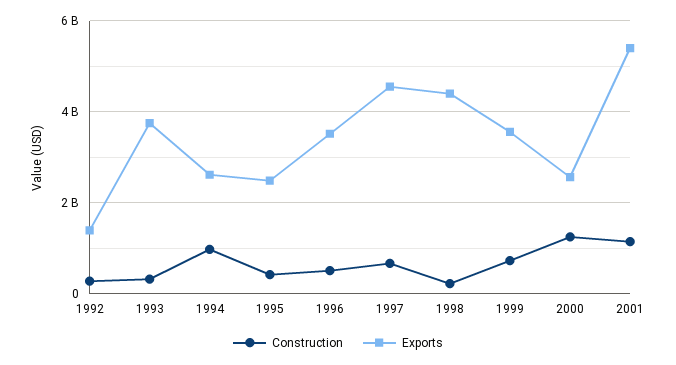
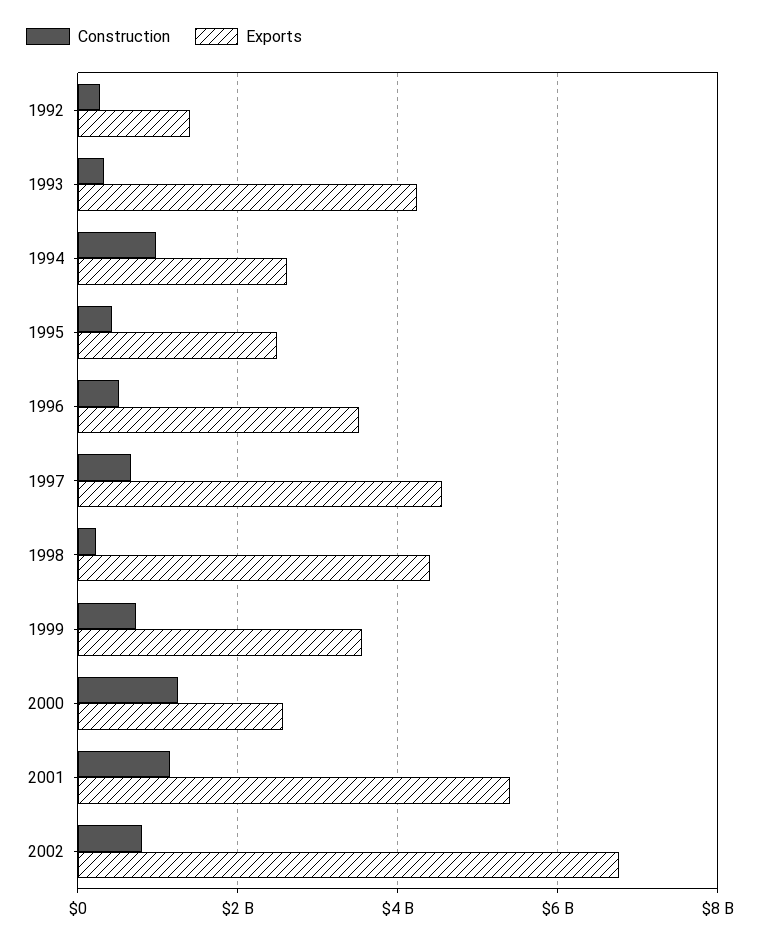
Exports, 1993: 3800000000 -> 4200000000
Construction, 2002: none -> 800000000
Exports, 2002: none -> 6800000000

